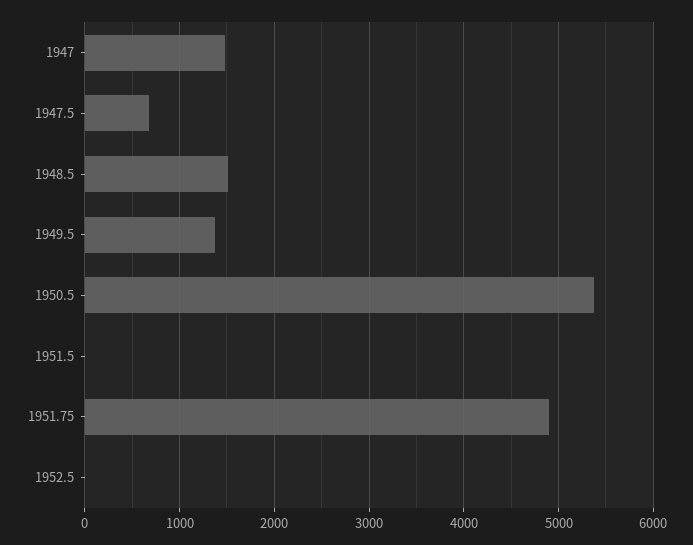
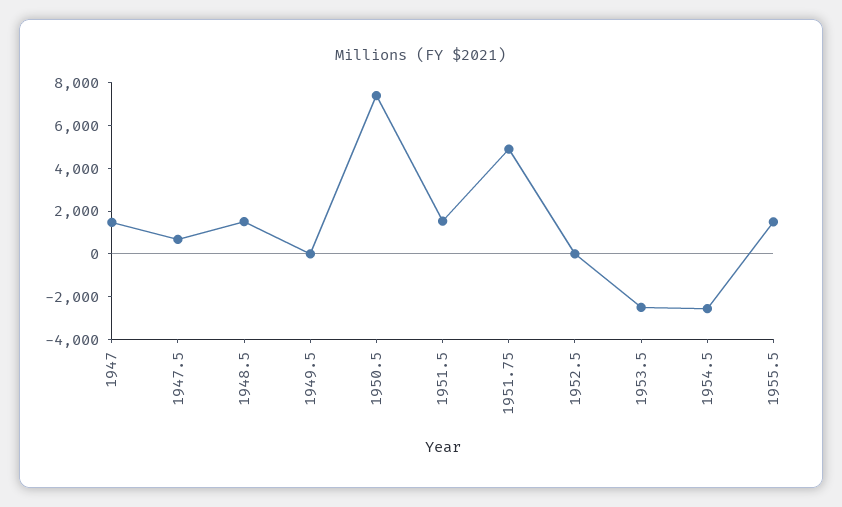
1949.5: 1400 -> 0
1950.5: 5400 -> 7500
1951.5: 0 -> 1500
1953.5: none -> -2500
1954.5: none -> -2500
1955.5: none -> 1500

